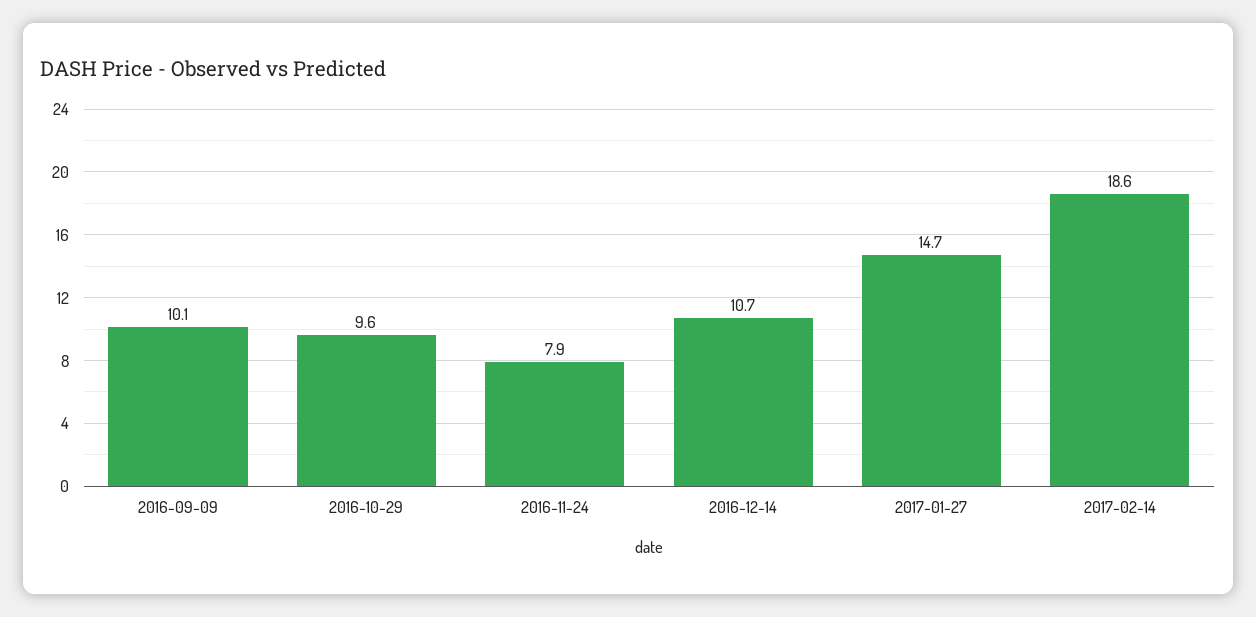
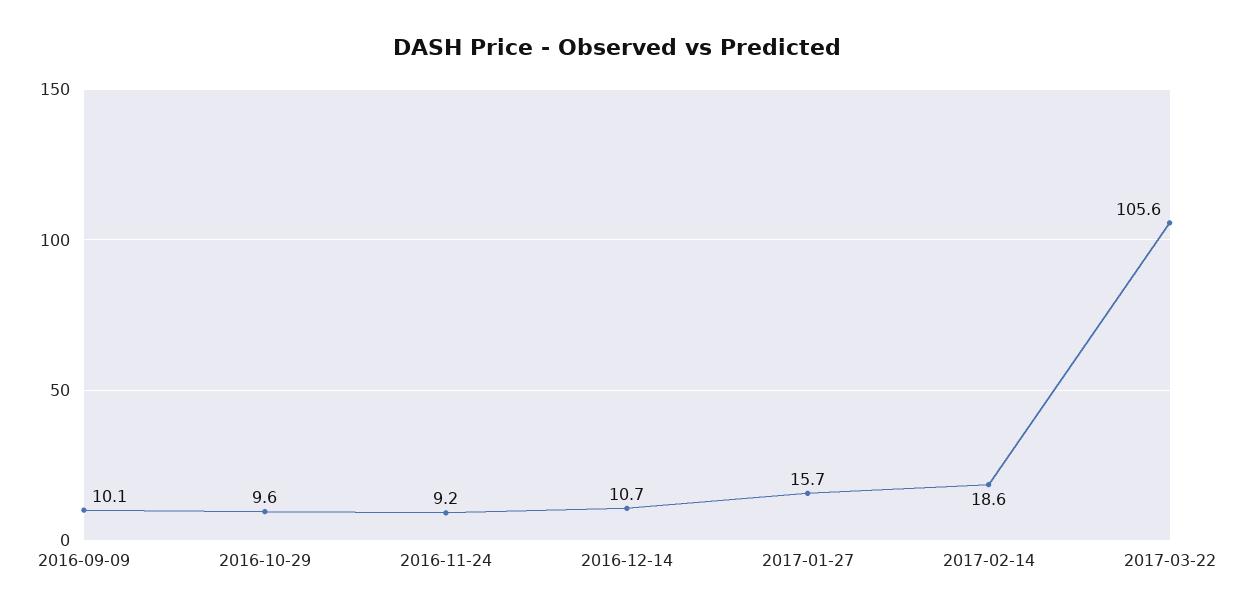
2016-11-24: 7.9 -> 9.2
2017-01-27: 14.7 -> 15.7
2017-03-22: none -> 105.6

